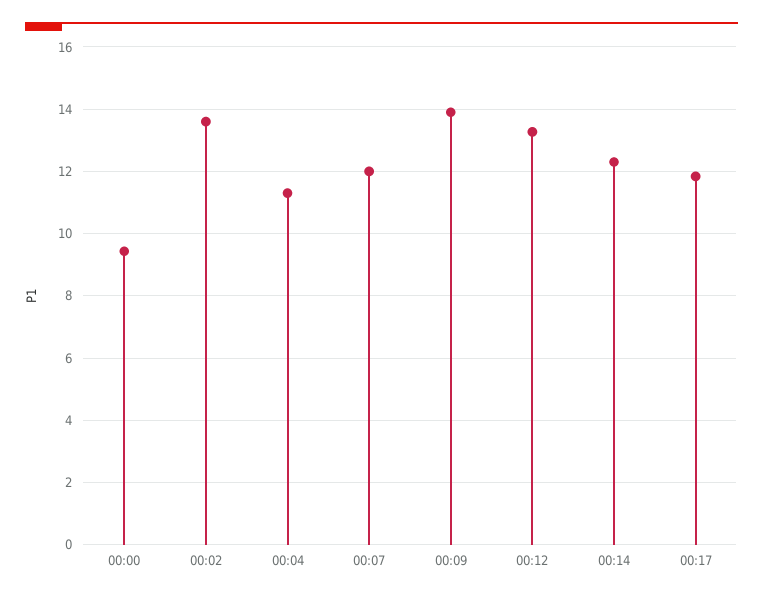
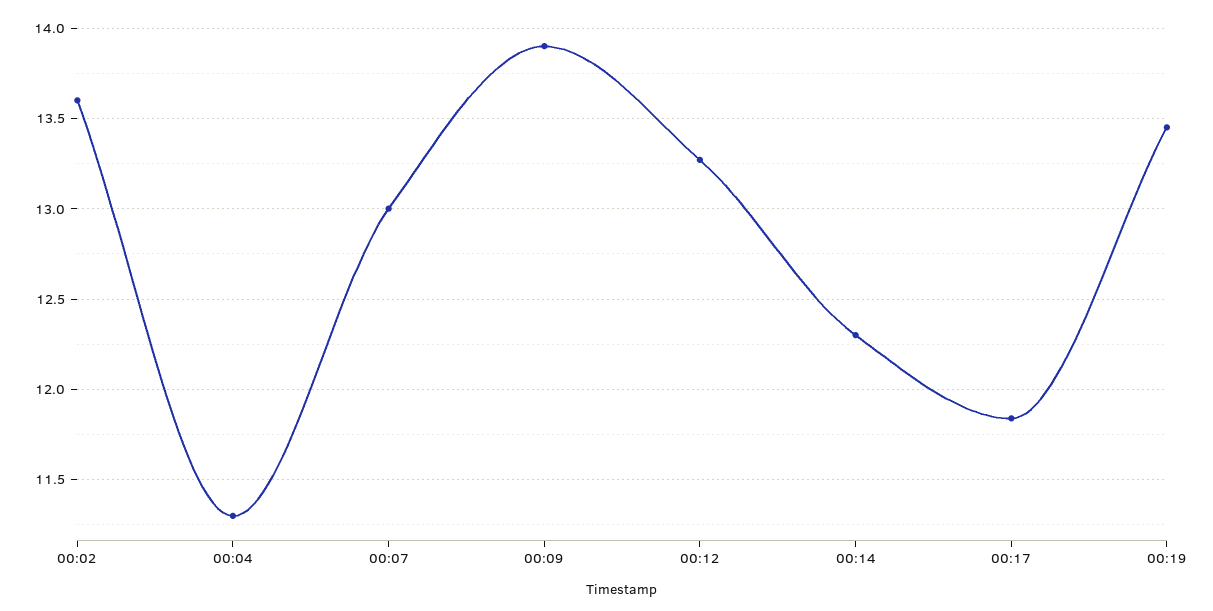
00:00: 9.4 -> none
00:07: 12 -> 13
00:19: none -> 13.45

